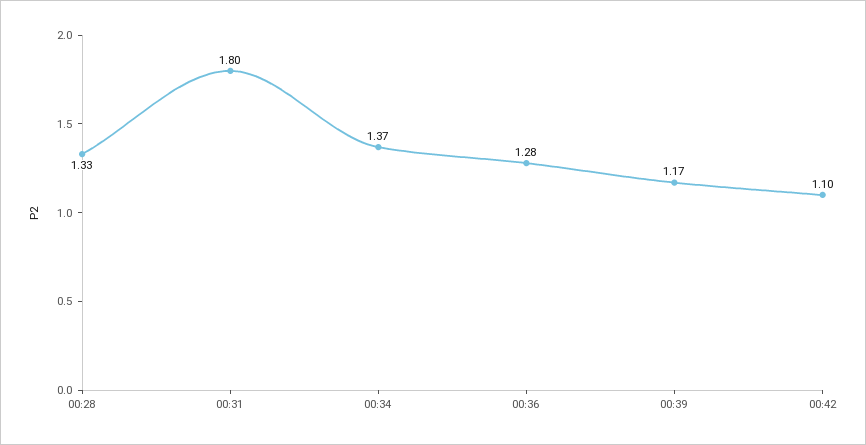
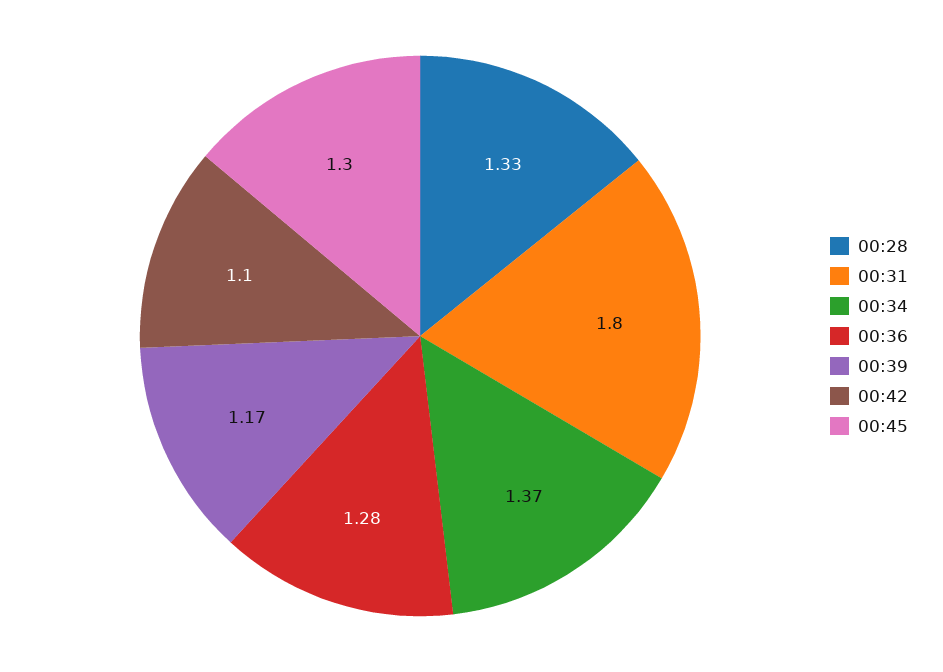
00:45: none -> 1.3

